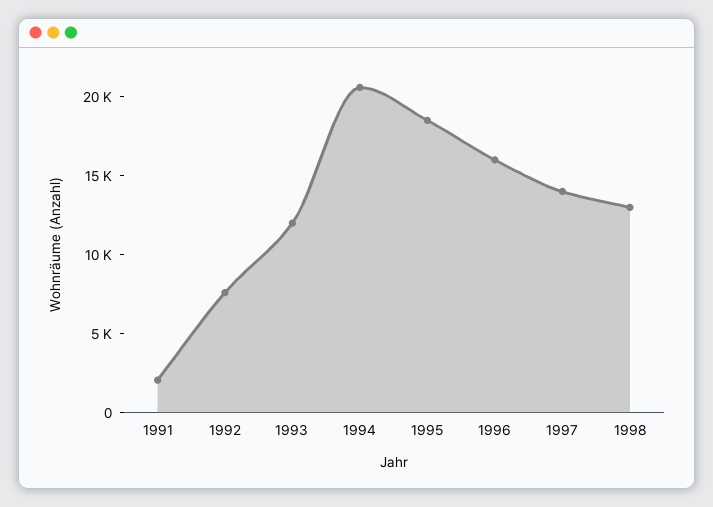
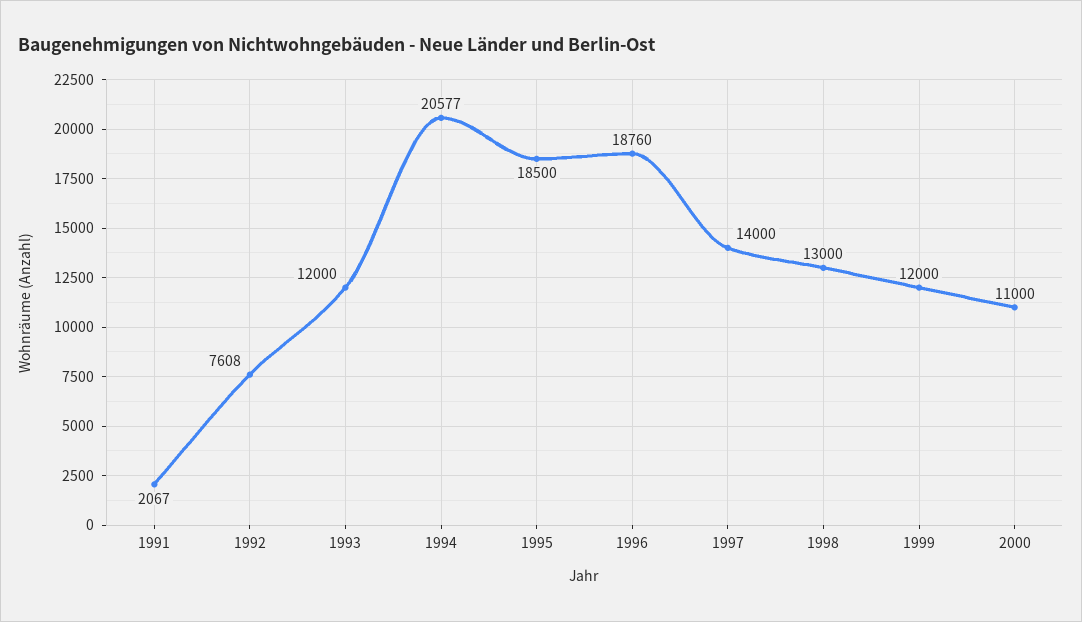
1996: 16000 -> 18760
1999: none -> 12000
2000: none -> 11000

